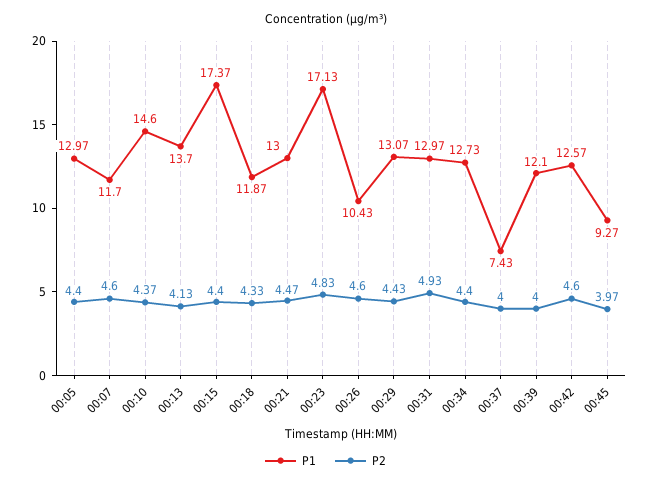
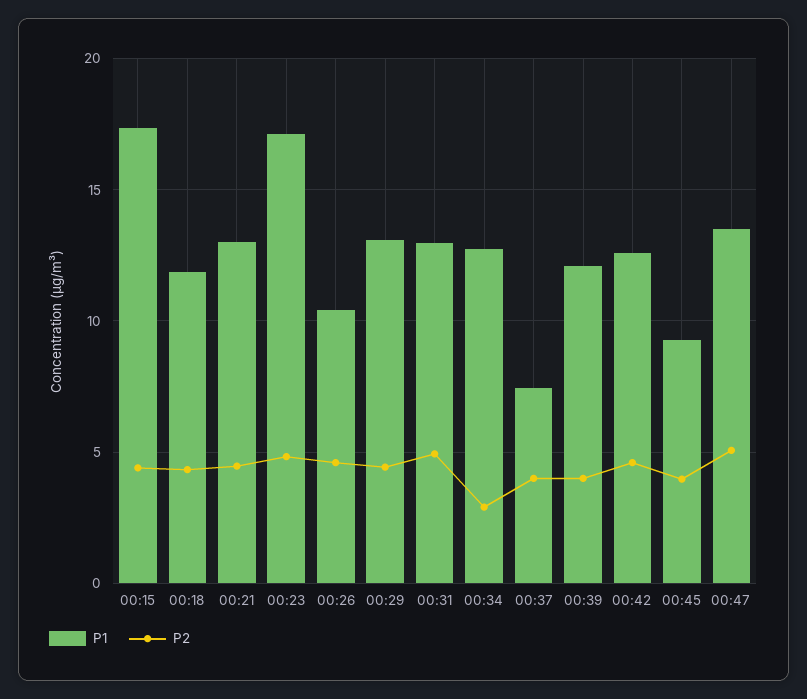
P1, 00:05: 12.97 -> none
P2, 00:05: 4.4 -> none
P1, 00:07: 11.7 -> none
P2, 00:07: 4.6 -> none
P1, 00:10: 14.6 -> none
P2, 00:10: 4.37 -> none
P1, 00:13: 13.7 -> none
P2, 00:13: 4.13 -> none
P2, 00:34: 4.4 -> 3
P1, 00:47: none -> 13.5
P2, 00:47: none -> 5

